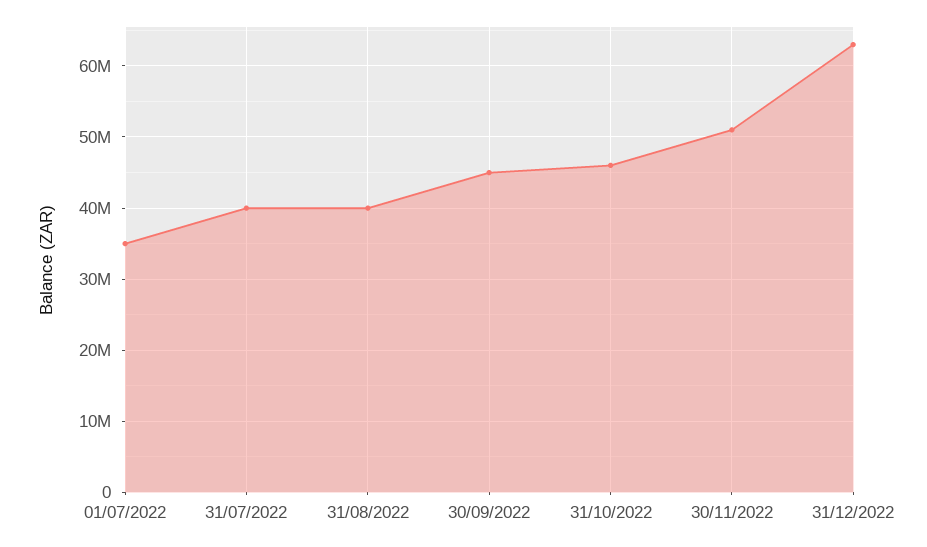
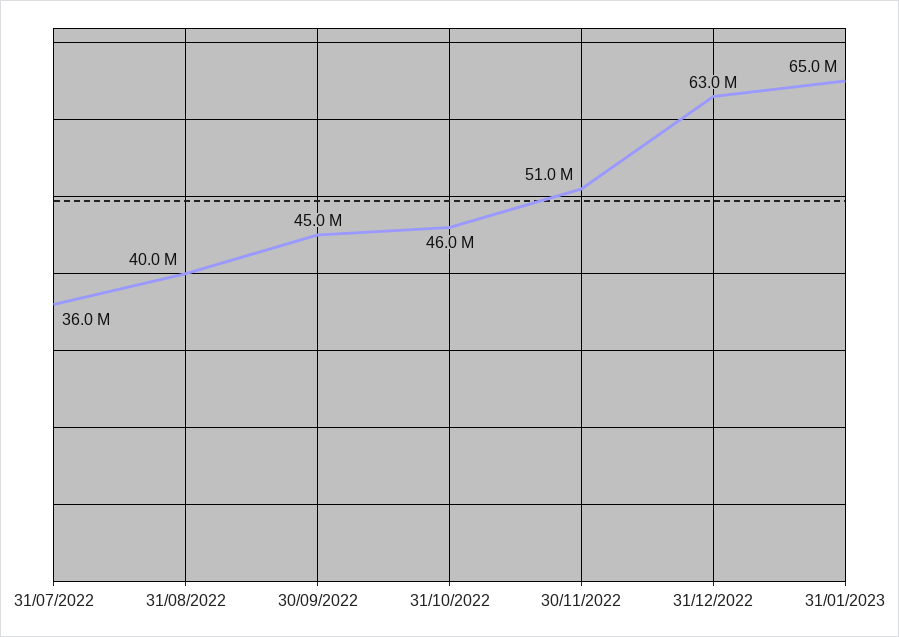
01/07/2022: 35000000 -> none
31/07/2022: 40000000 -> 36000000
31/01/2023: none -> 65000000

